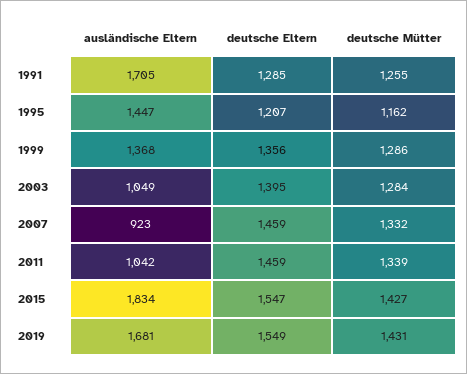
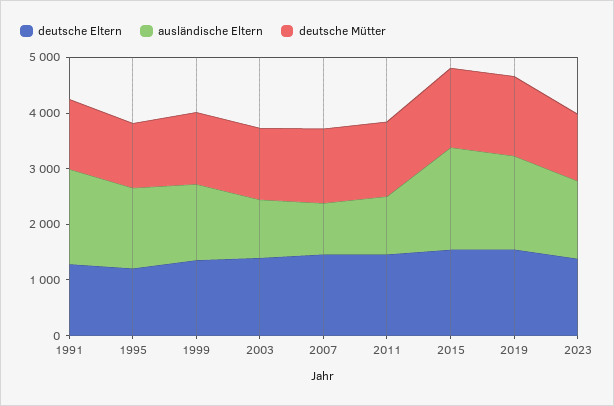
deutsche Eltern, 2023: none -> 1400
ausländische Eltern, 2023: none -> 1400
deutsche Mütter, 2023: none -> 1200

